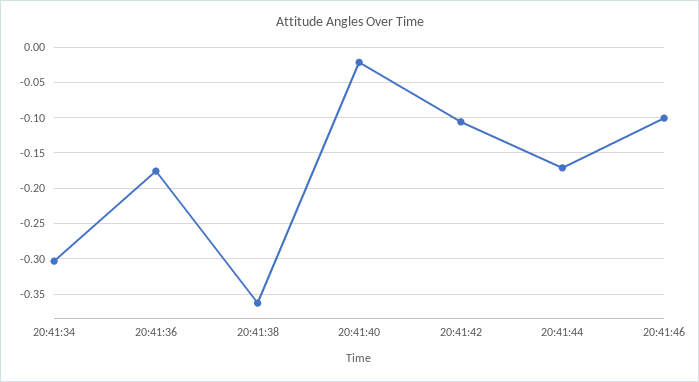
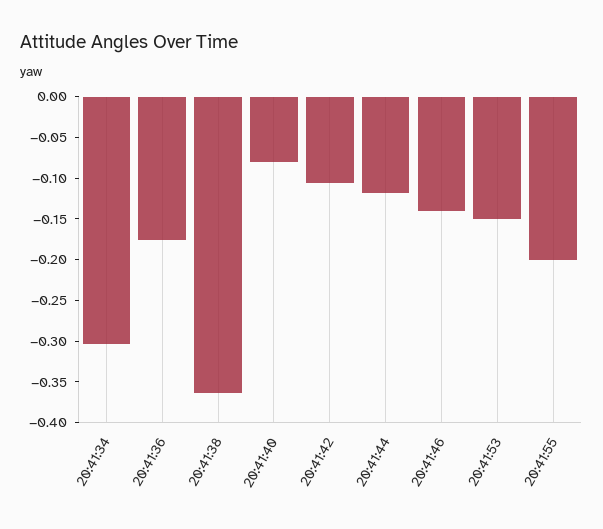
20:41:40: -0.02 -> -0.08
20:41:44: -0.17 -> -0.12
20:41:46: -0.1 -> -0.14
20:41:53: none -> -0.15
20:41:55: none -> -0.2

